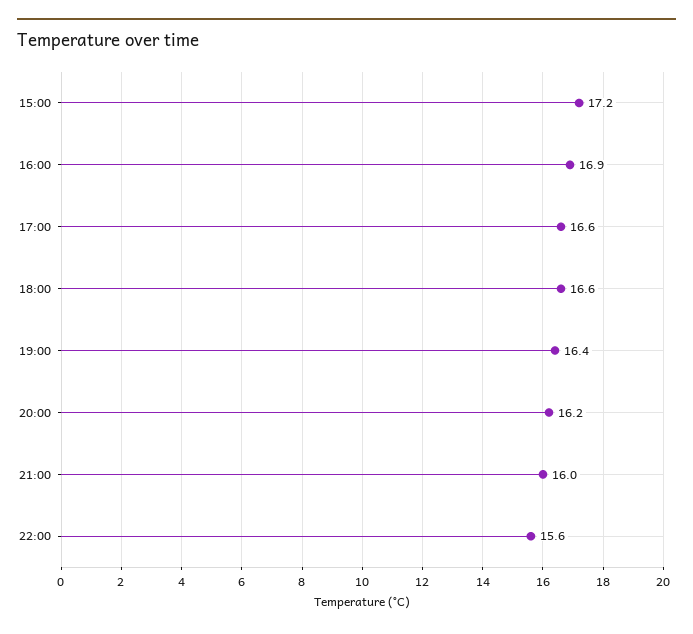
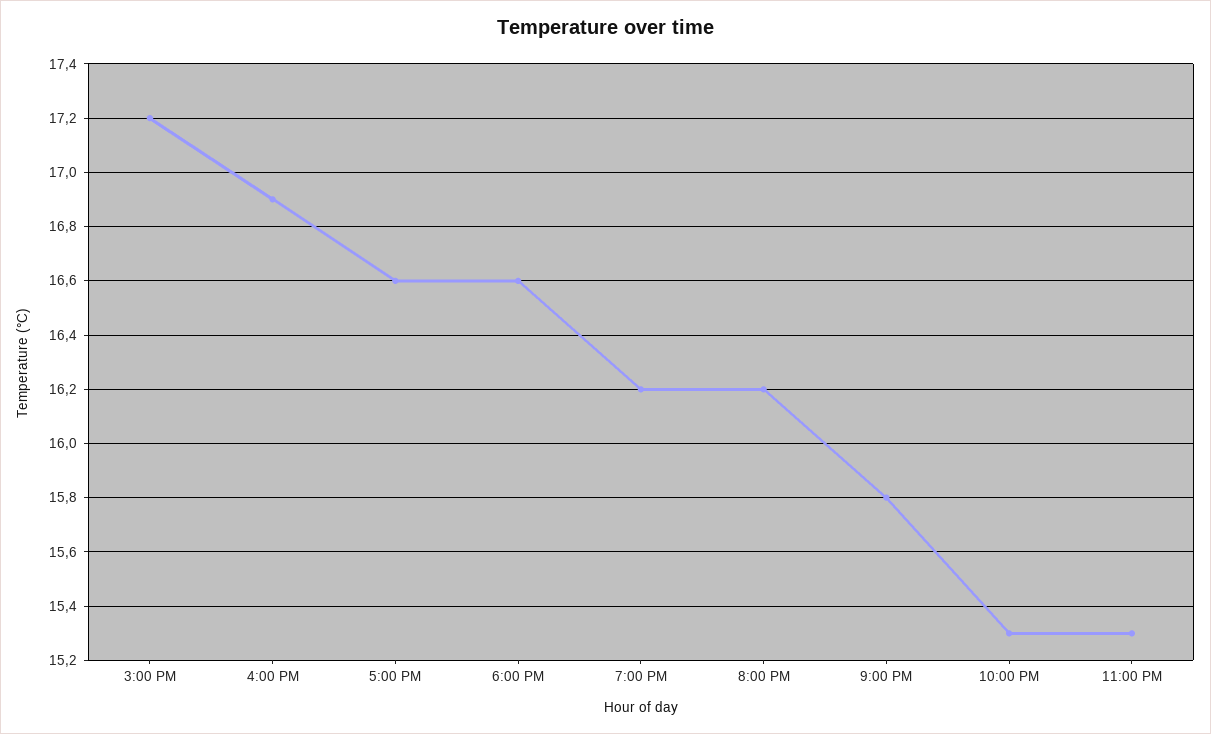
19:00: 16.4 -> 16.2
21:00: 16 -> 15.8
22:00: 15.6 -> 15.3
11:00 PM: none -> 15.3

